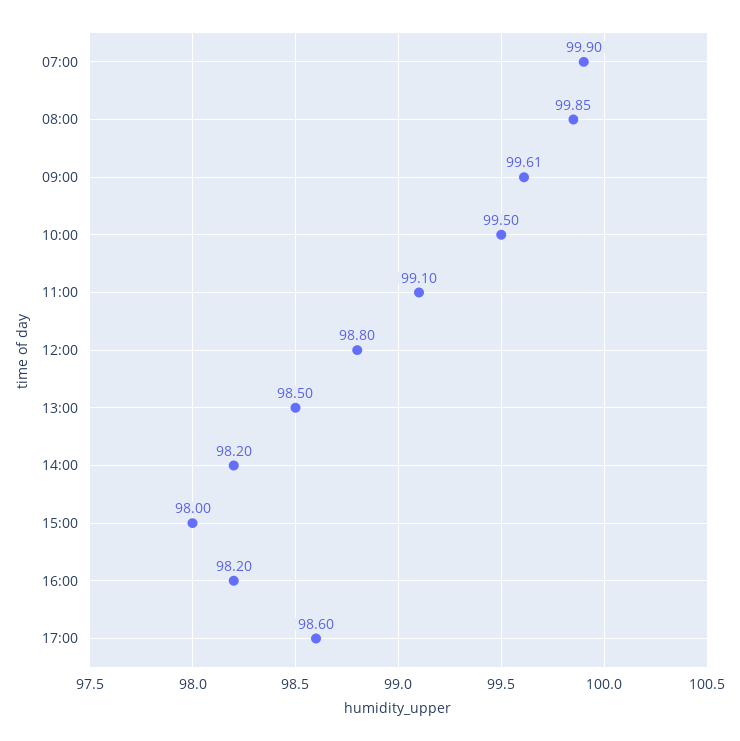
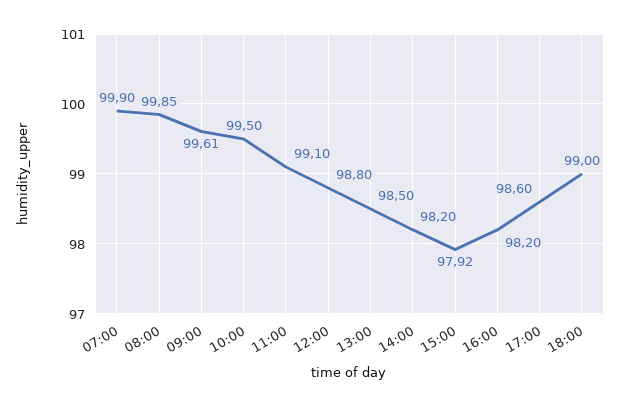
15:00: 98 -> 97.92
18:00: none -> 99

